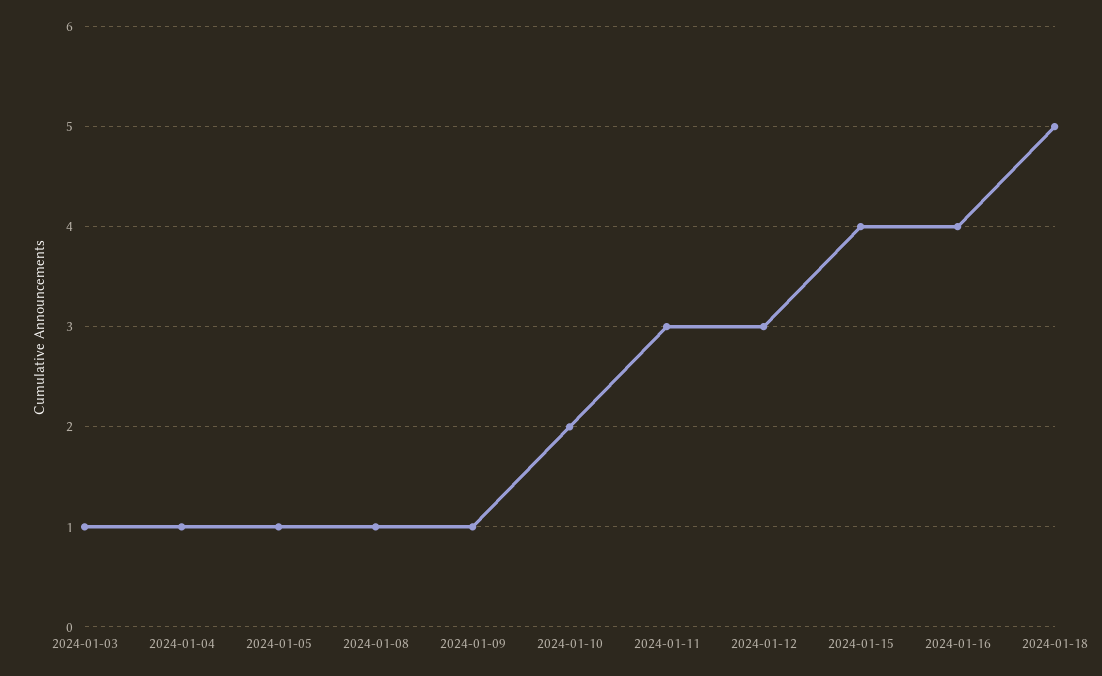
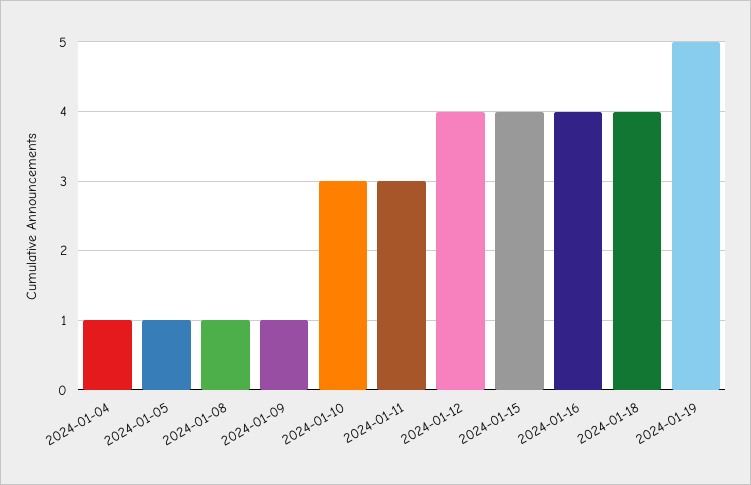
2024-01-03: 1 -> none
2024-01-10: 2 -> 3
2024-01-12: 3 -> 4
2024-01-18: 5 -> 4
2024-01-19: none -> 5

